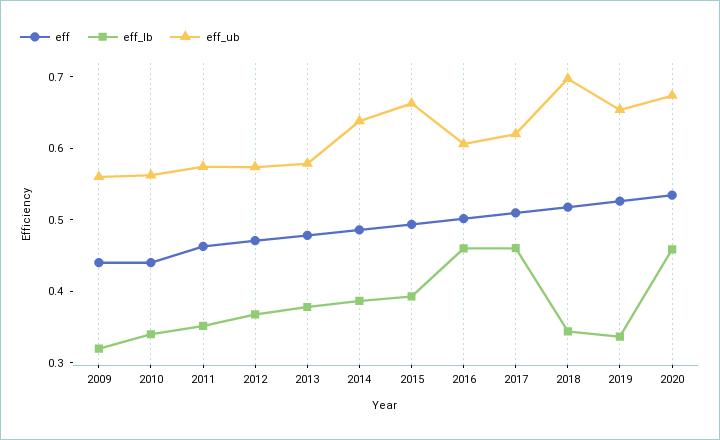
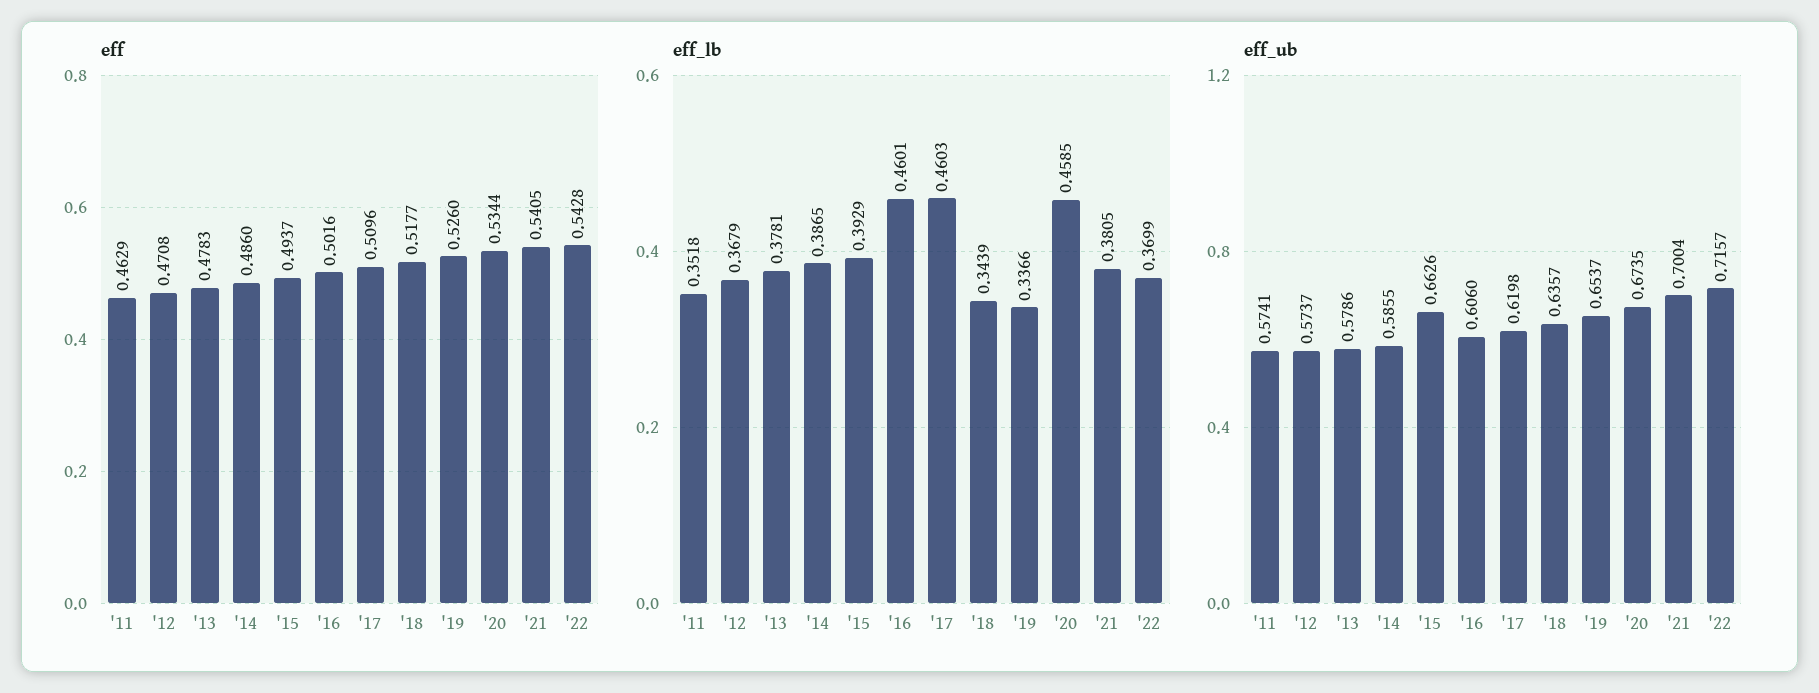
eff, 2009: 0.44 -> none
eff_lb, 2009: 0.32 -> none
eff_ub, 2009: 0.56 -> none
eff, 2010: 0.44 -> none
eff_lb, 2010: 0.34 -> none
eff_ub, 2010: 0.56 -> none
eff_ub, 2014: 0.64 -> 0.5855
eff_ub, 2018: 0.7 -> 0.6357
eff, '21: none -> 0.5405
eff, '22: none -> 0.5428
eff_lb, '21: none -> 0.3805
eff_lb, '22: none -> 0.3699
eff_ub, '21: none -> 0.7004
eff_ub, '22: none -> 0.7157

